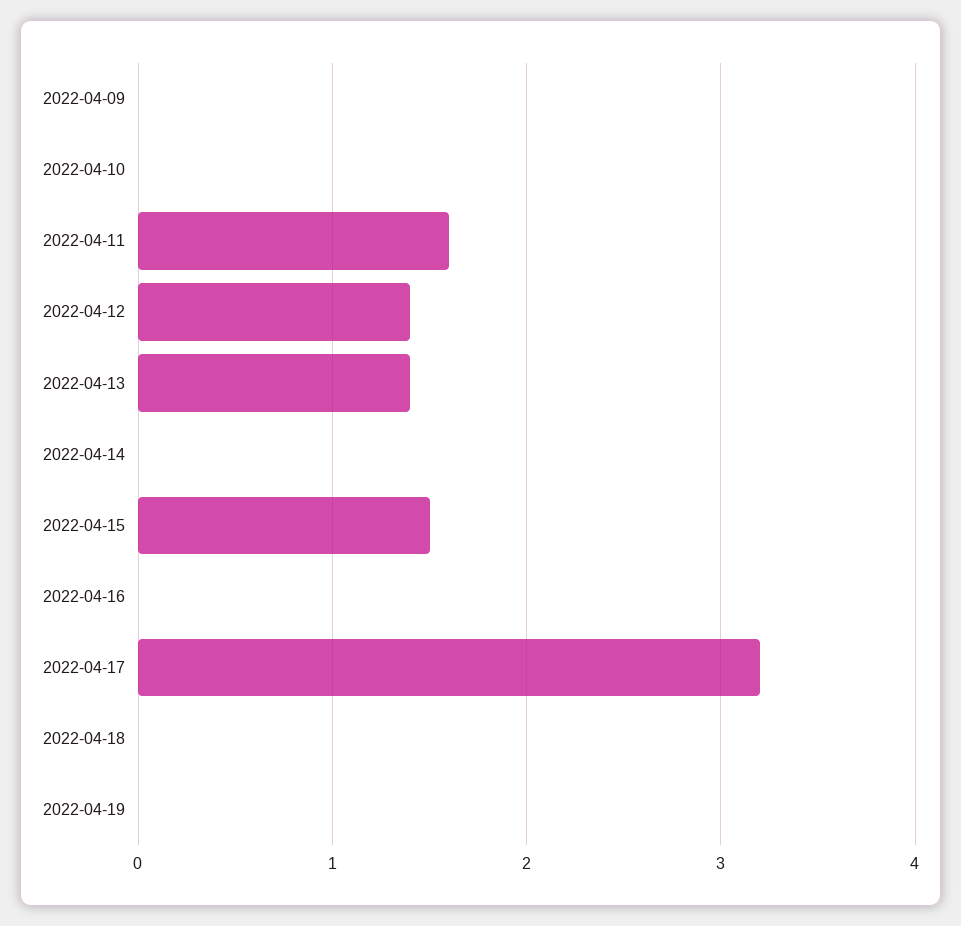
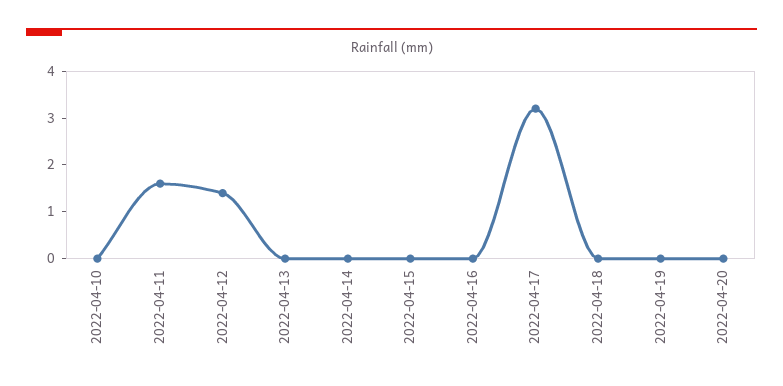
2022-04-09: 0 -> none
2022-04-13: 1.4 -> 0
2022-04-15: 1.5 -> 0
2022-04-20: none -> 0

